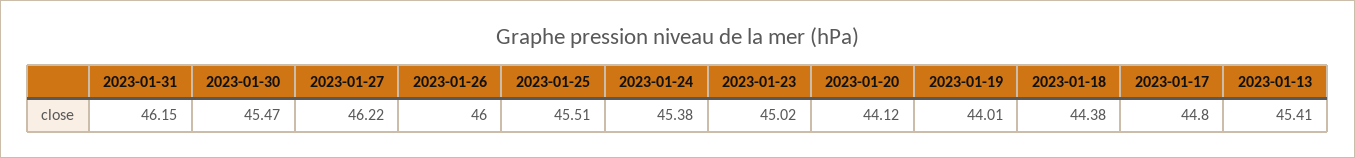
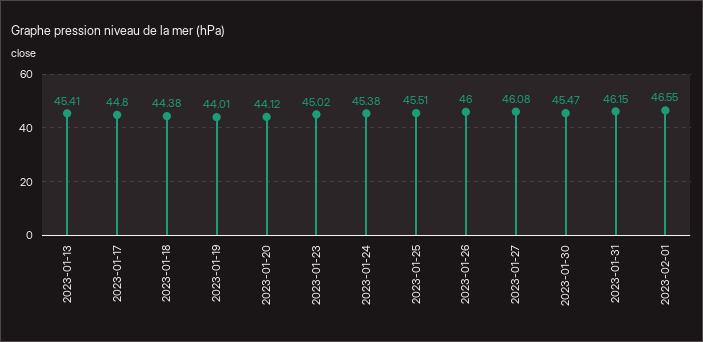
2023-01-27: 46.22 -> 46.08
2023-02-01: none -> 46.55

